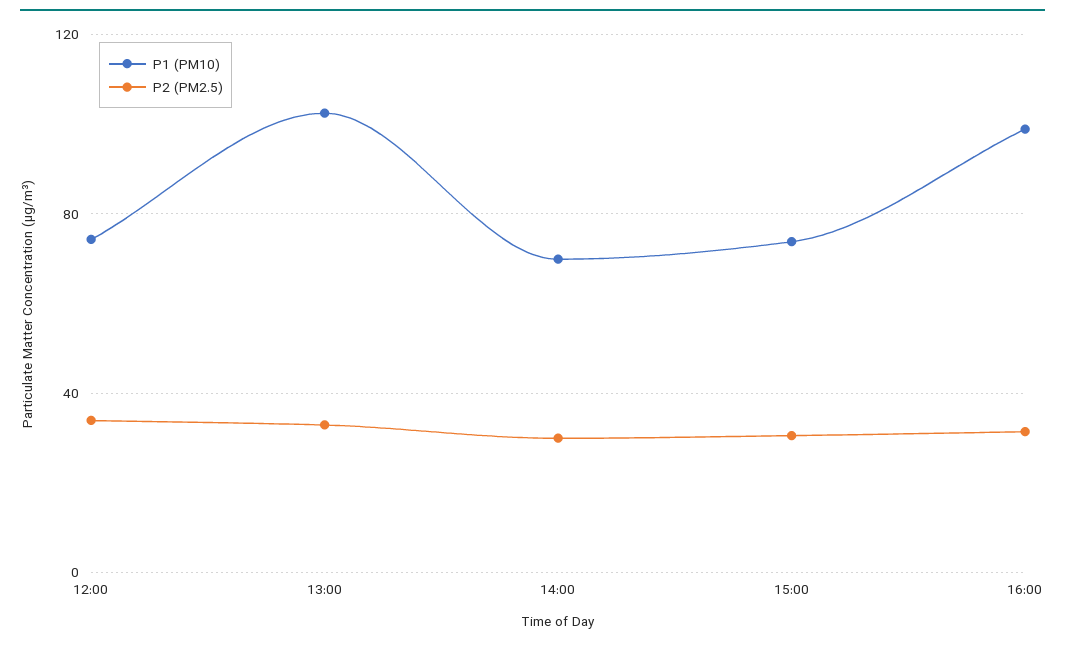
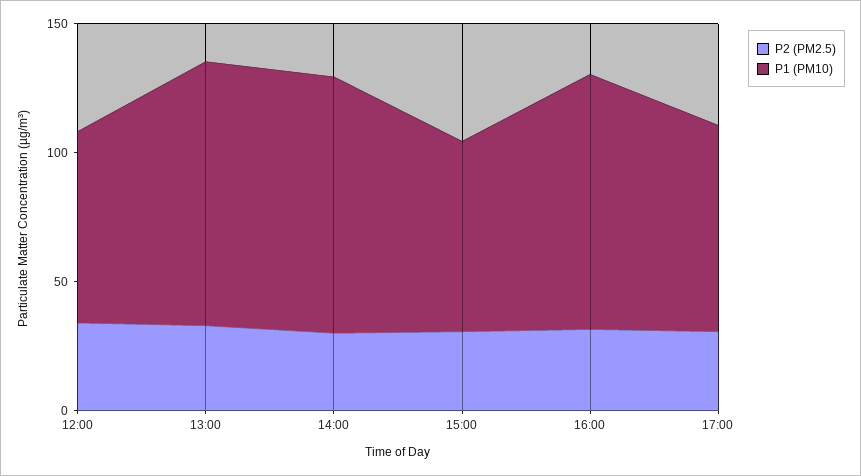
P1 (PM10), 14:00: 70 -> 100
P2 (PM2.5), 17:00: none -> 30
P1 (PM10), 17:00: none -> 80

